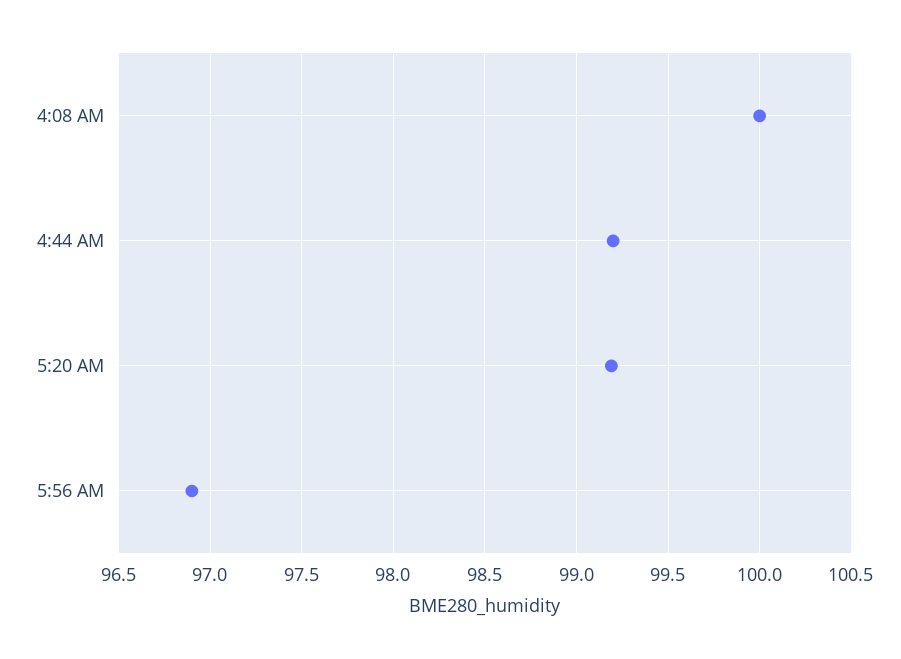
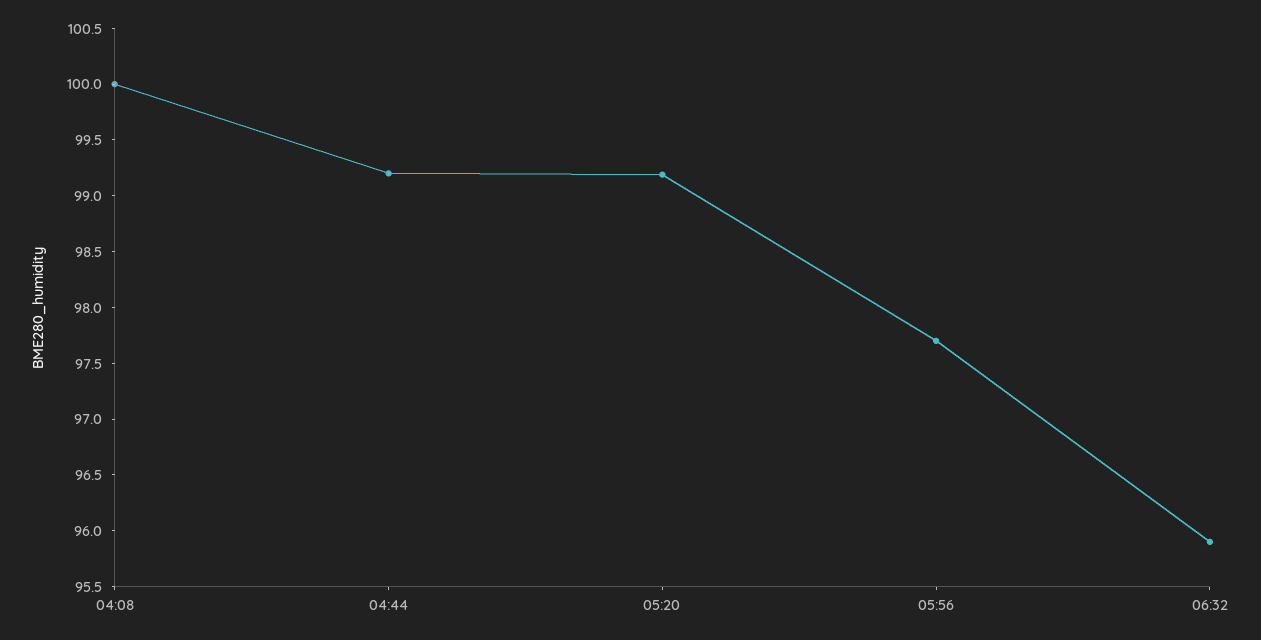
5:56 AM: 96.9 -> 97.7
06:32: none -> 95.9

